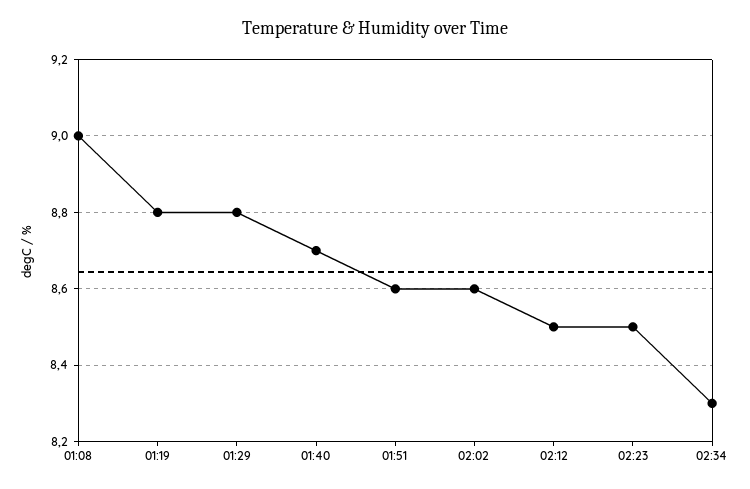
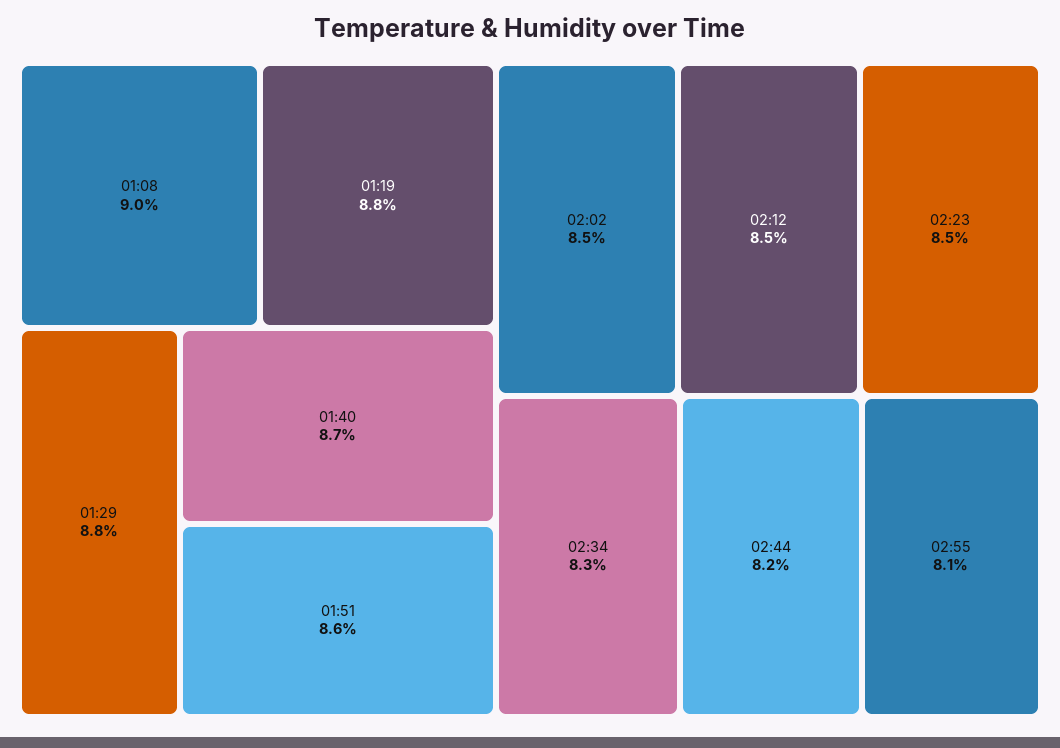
02:02: 8.6 -> 8.5
02:44: none -> 8.2
02:55: none -> 8.1

